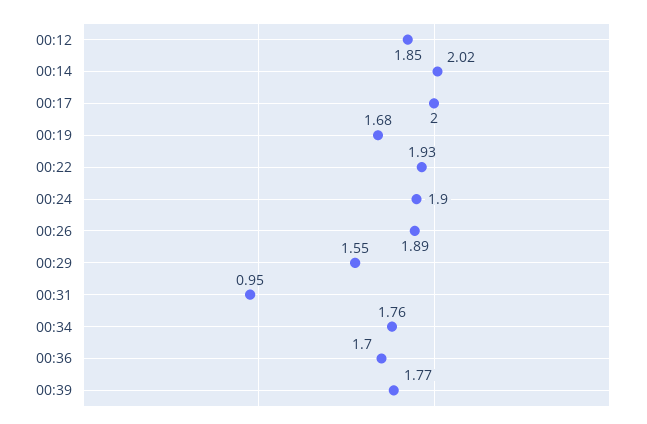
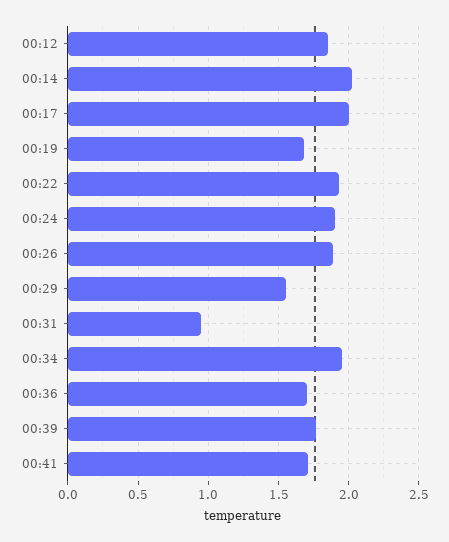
00:34: 1.76 -> 1.95
00:41: none -> 1.7

